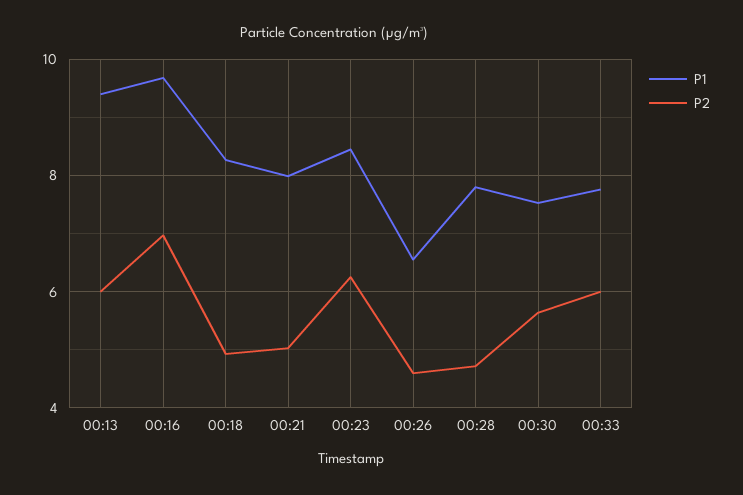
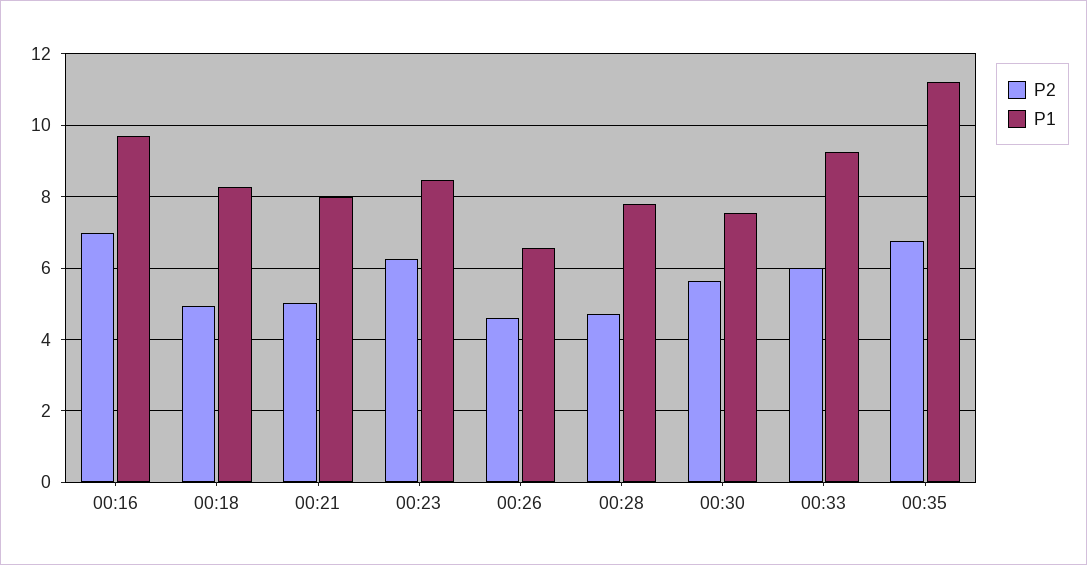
P1, 00:13: 9.4 -> none
P2, 00:13: 6 -> none
P1, 00:33: 7.8 -> 9.2
P2, 00:35: none -> 6.8
P1, 00:35: none -> 11.2

